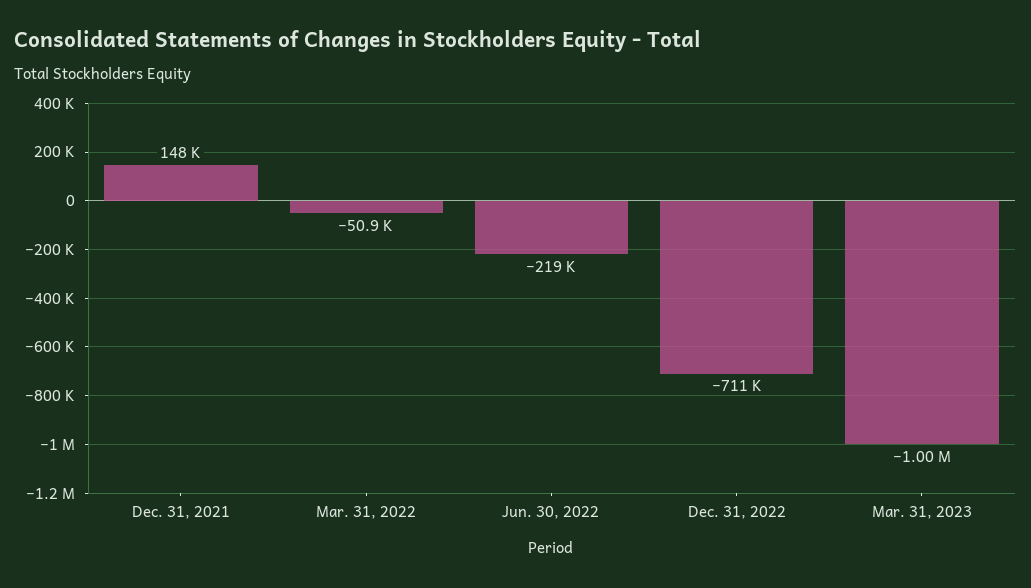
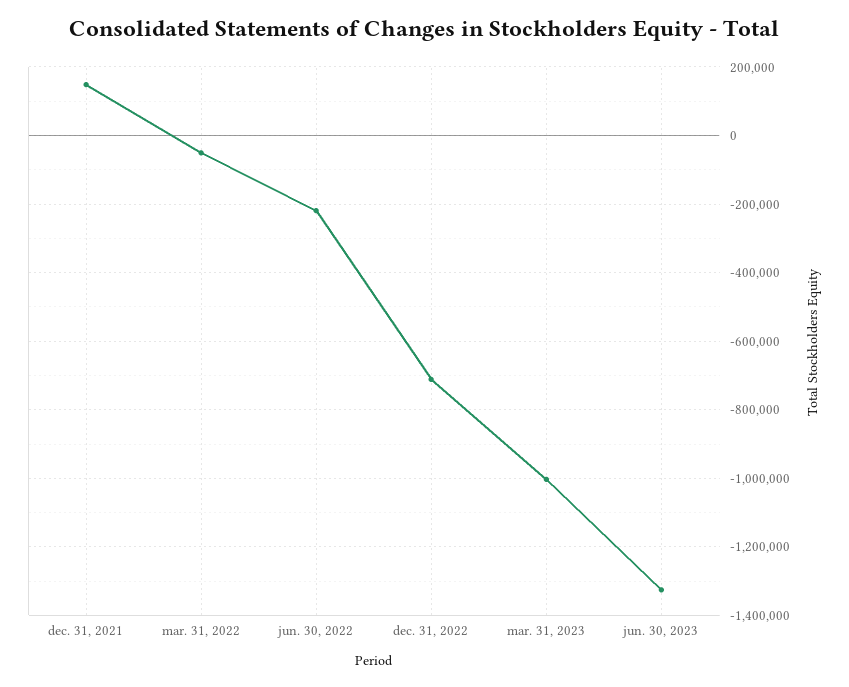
jun. 30, 2023: none -> -1320000

